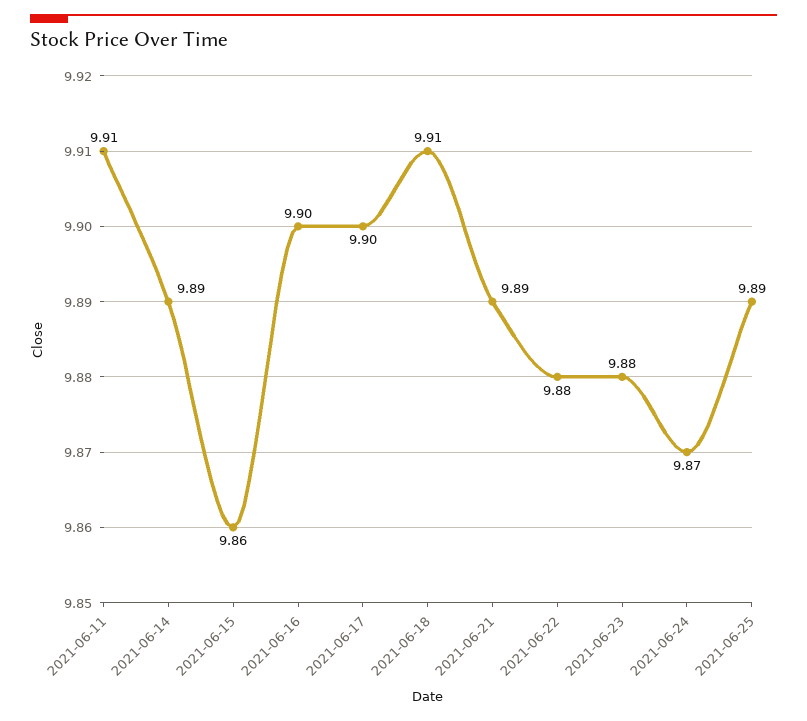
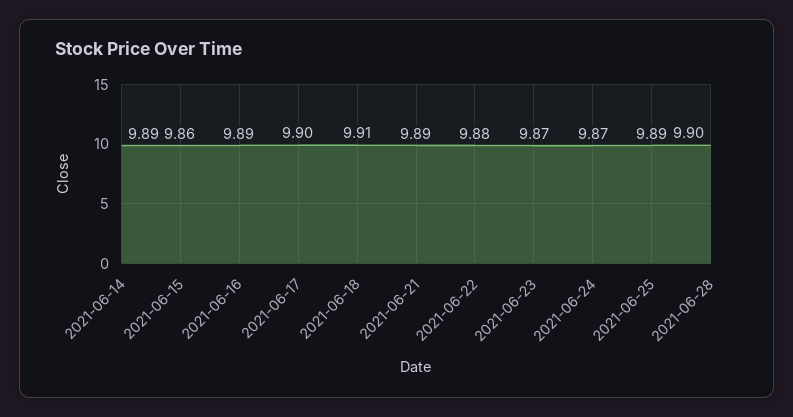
2021-06-11: 9.91 -> none
2021-06-16: 9.9 -> 9.89
2021-06-23: 9.88 -> 9.87
2021-06-28: none -> 9.9

